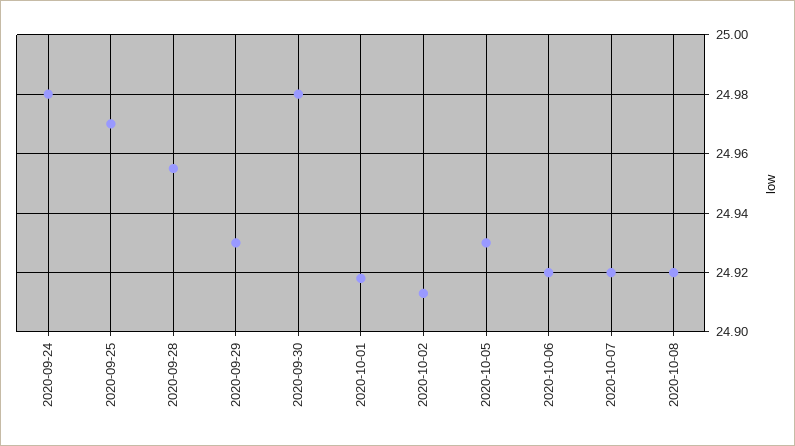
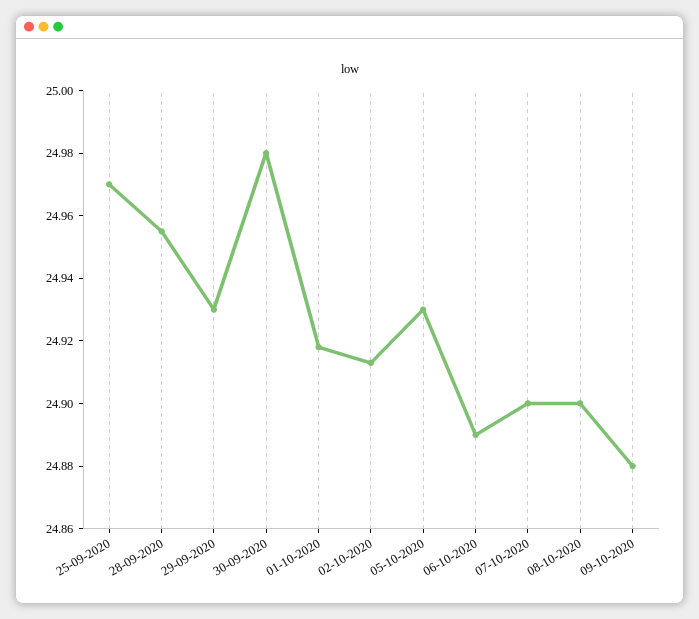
2020-09-24: 24.98 -> none
2020-10-06: 24.92 -> 24.89
2020-10-07: 24.92 -> 24.9
2020-10-08: 24.92 -> 24.9
09-10-2020: none -> 24.88

